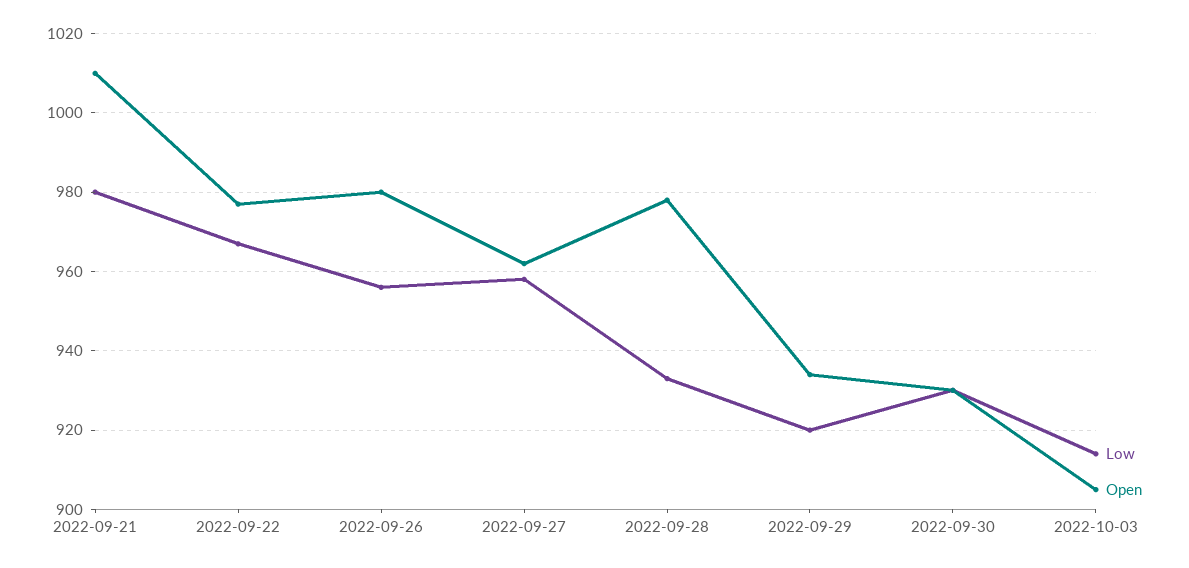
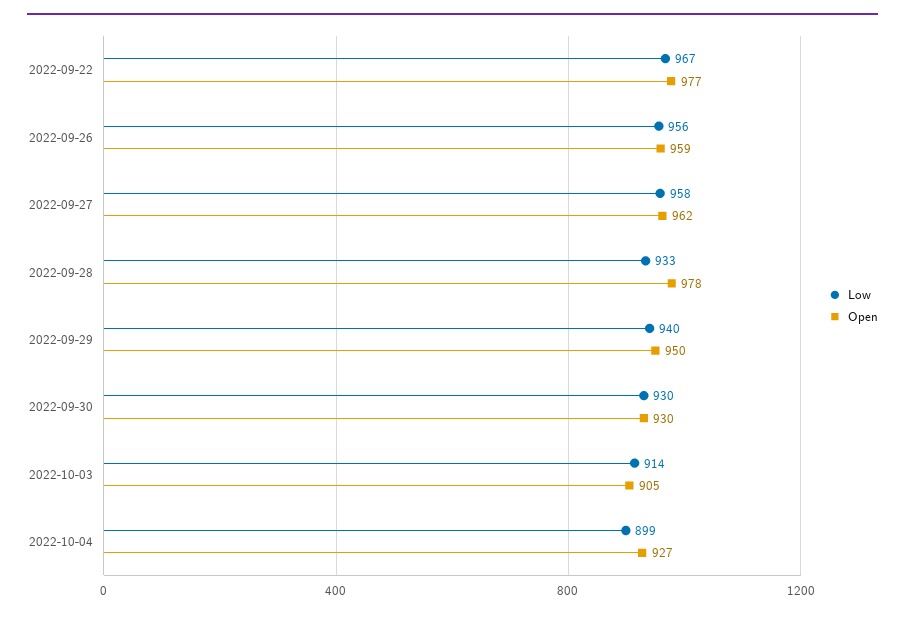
Low, 2022-09-21: 980 -> none
Open, 2022-09-21: 1010 -> none
Open, 2022-09-26: 980 -> 959
Low, 2022-09-29: 920 -> 940
Open, 2022-09-29: 935 -> 950
Low, 2022-10-04: none -> 899
Open, 2022-10-04: none -> 927

